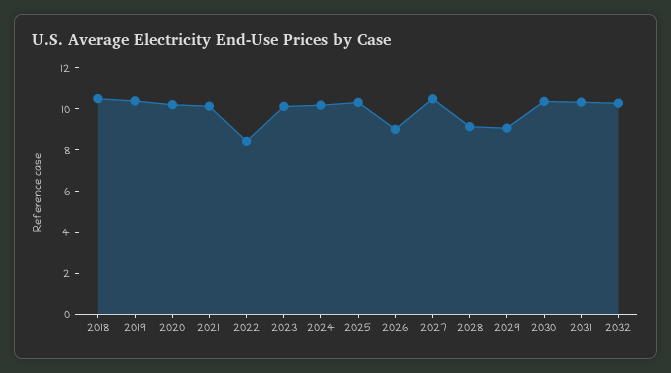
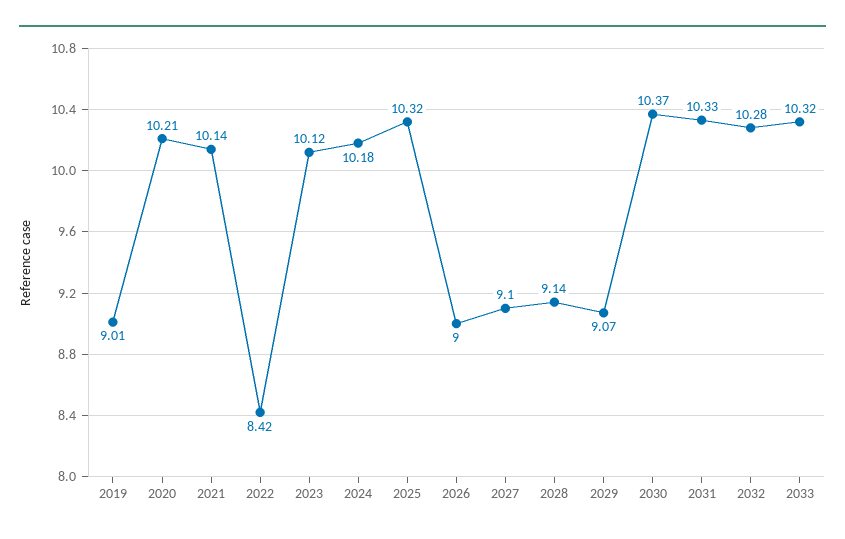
2018: 10.5 -> none
2019: 10.5 -> 9.01
2027: 10.5 -> 9.1
2033: none -> 10.32

